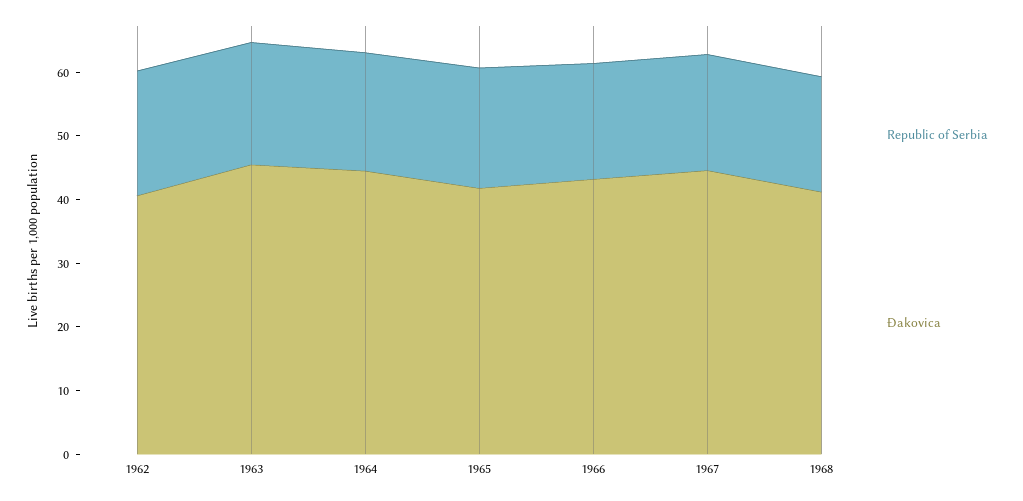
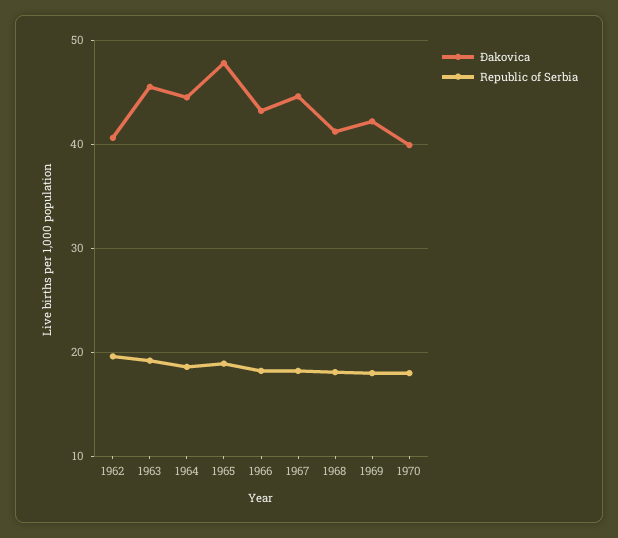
Đakovica, 1965: 42 -> 48
Đakovica, 1969: none -> 42
Republic of Serbia, 1969: none -> 18
Đakovica, 1970: none -> 40
Republic of Serbia, 1970: none -> 18

